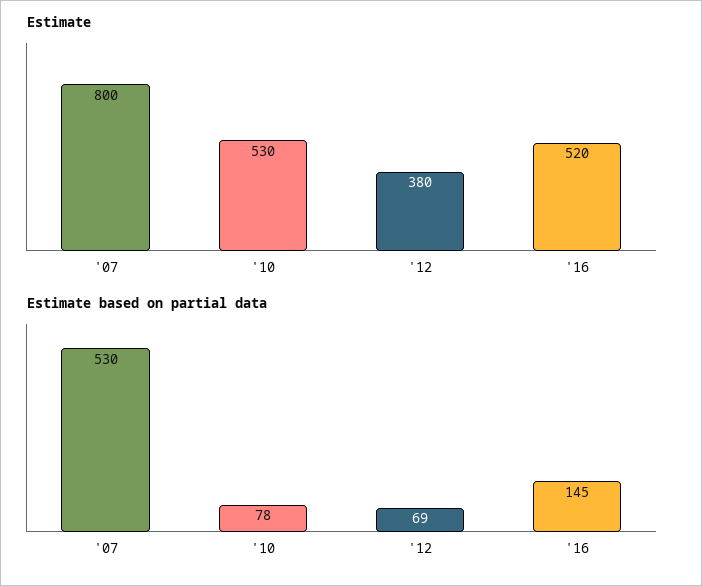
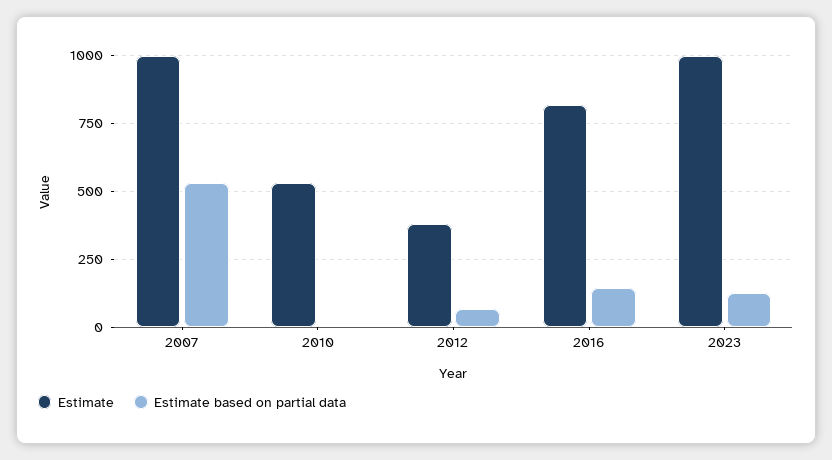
Estimate, '07: 800 -> 1000
Estimate, '16: 520 -> 825
Estimate based on partial data, '10: 78 -> 0
Estimate, 2023: none -> 1000
Estimate based on partial data, 2023: none -> 125

